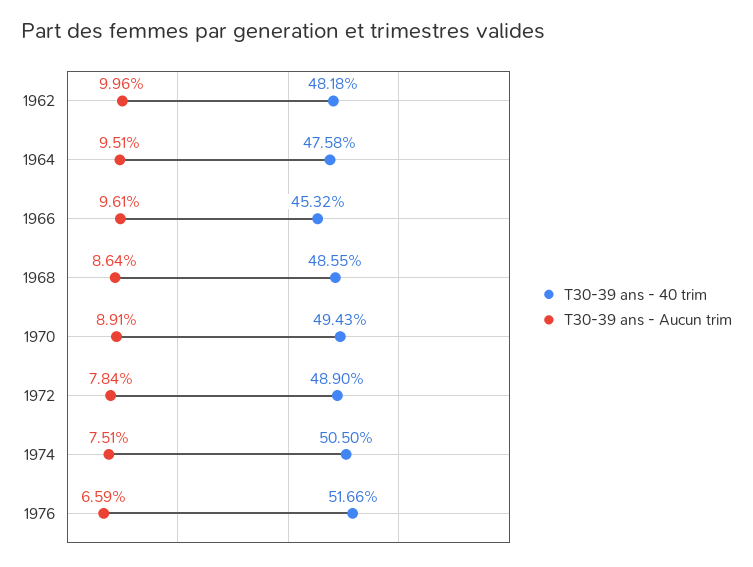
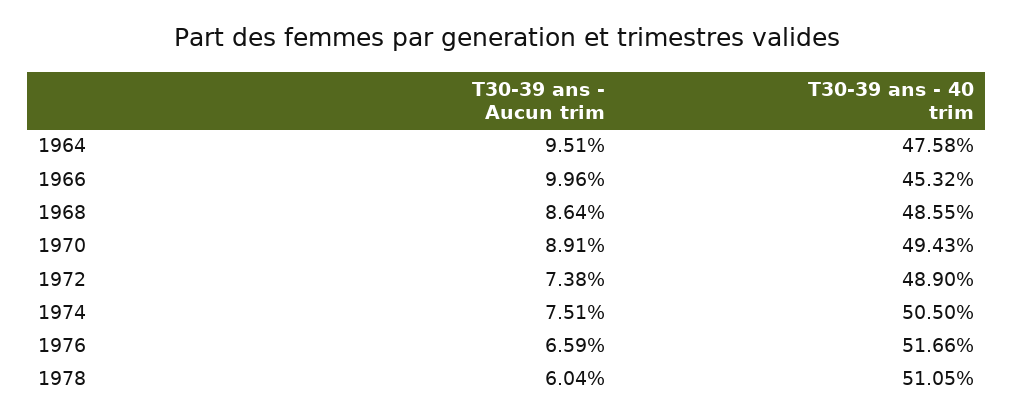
T30-39 ans - 40 trim, 1962: 48.18 -> none
T30-39 ans - Aucun trim, 1962: 9.96 -> none
T30-39 ans - Aucun trim, 1966: 9.61 -> 9.96
T30-39 ans - Aucun trim, 1972: 7.84 -> 7.38
T30-39 ans - Aucun trim, 1978: none -> 6.04
T30-39 ans - 40 trim, 1978: none -> 51.05

